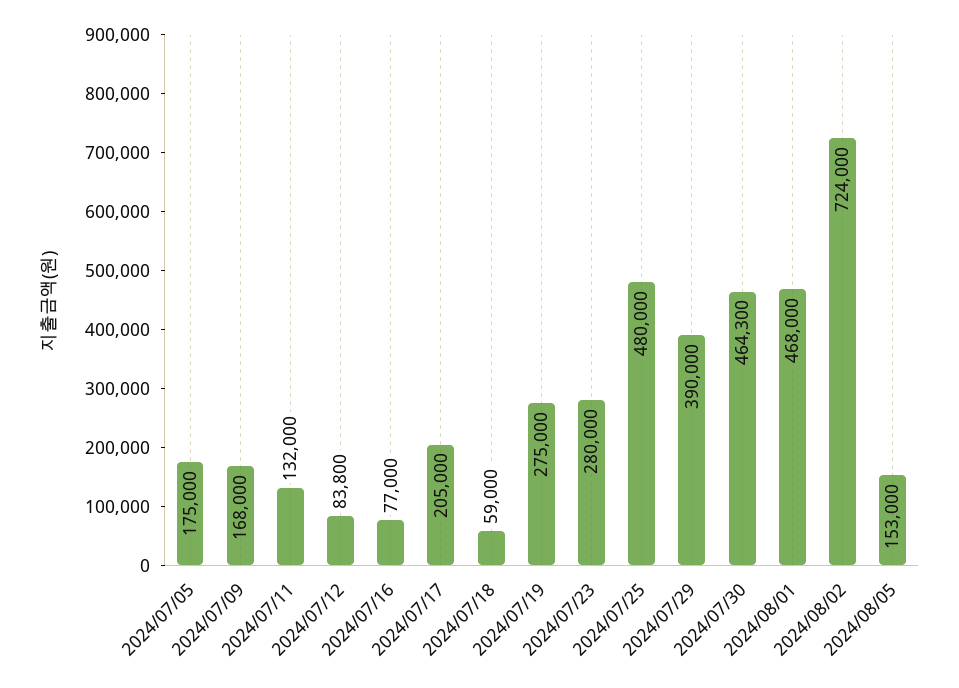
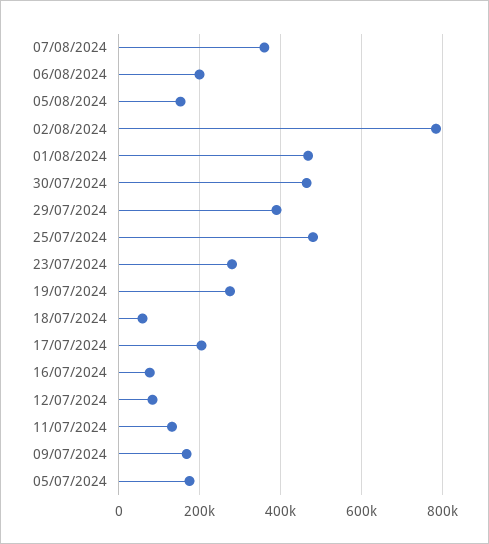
2024/08/02: 724000 -> 780000
07/08/2024: none -> 360000
06/08/2024: none -> 200000

